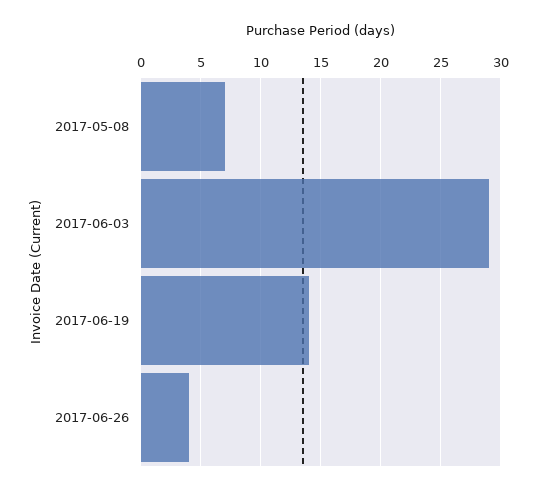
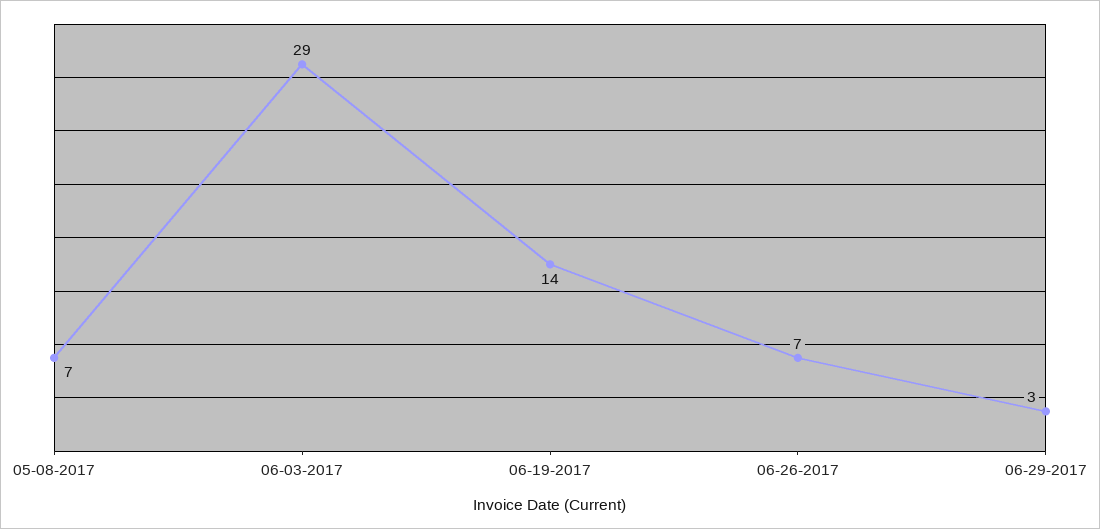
2017-06-26: 4 -> 7
06-29-2017: none -> 3

